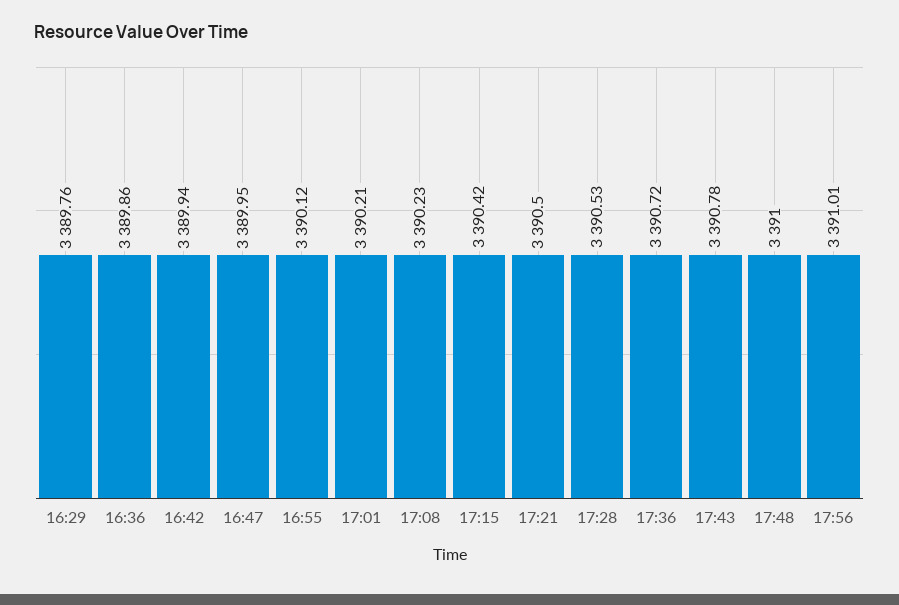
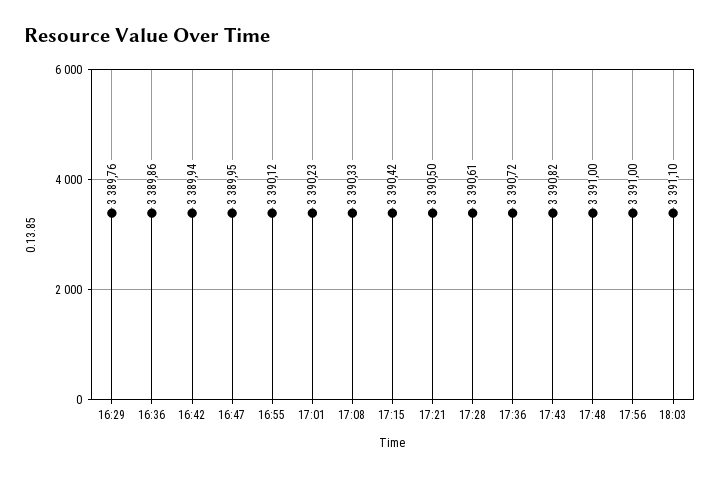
17:01: 3390.21 -> 3390.23
17:08: 3390.23 -> 3390.33
17:28: 3390.53 -> 3390.61
17:43: 3390.78 -> 3390.82
17:56: 3391.01 -> 3391
18:03: none -> 3391.1

